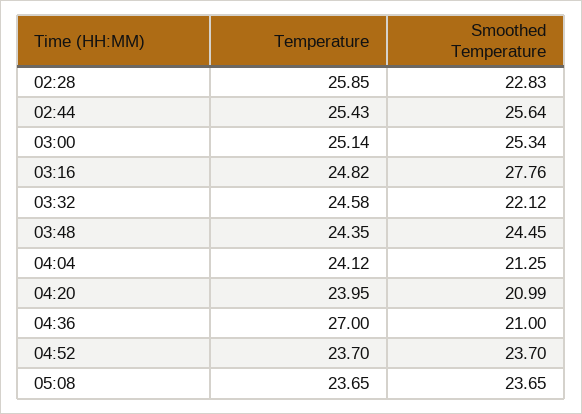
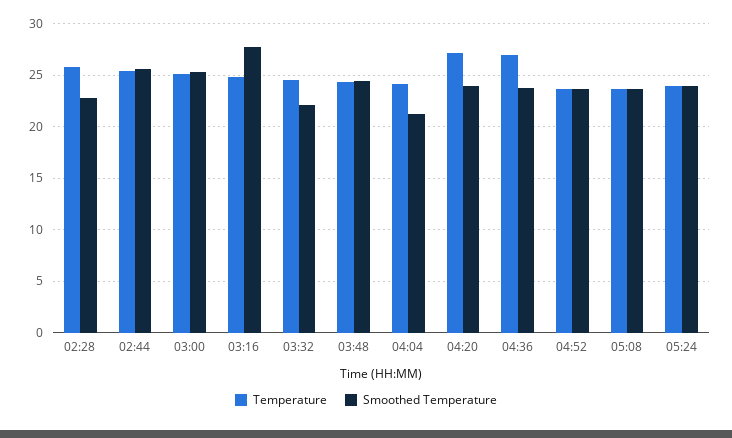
Temperature, 04:20: 23.95 -> 27
Smoothed Temperature, 04:20: 20.99 -> 24
Smoothed Temperature, 04:36: 21 -> 24
Temperature, 05:24: none -> 24
Smoothed Temperature, 05:24: none -> 24

